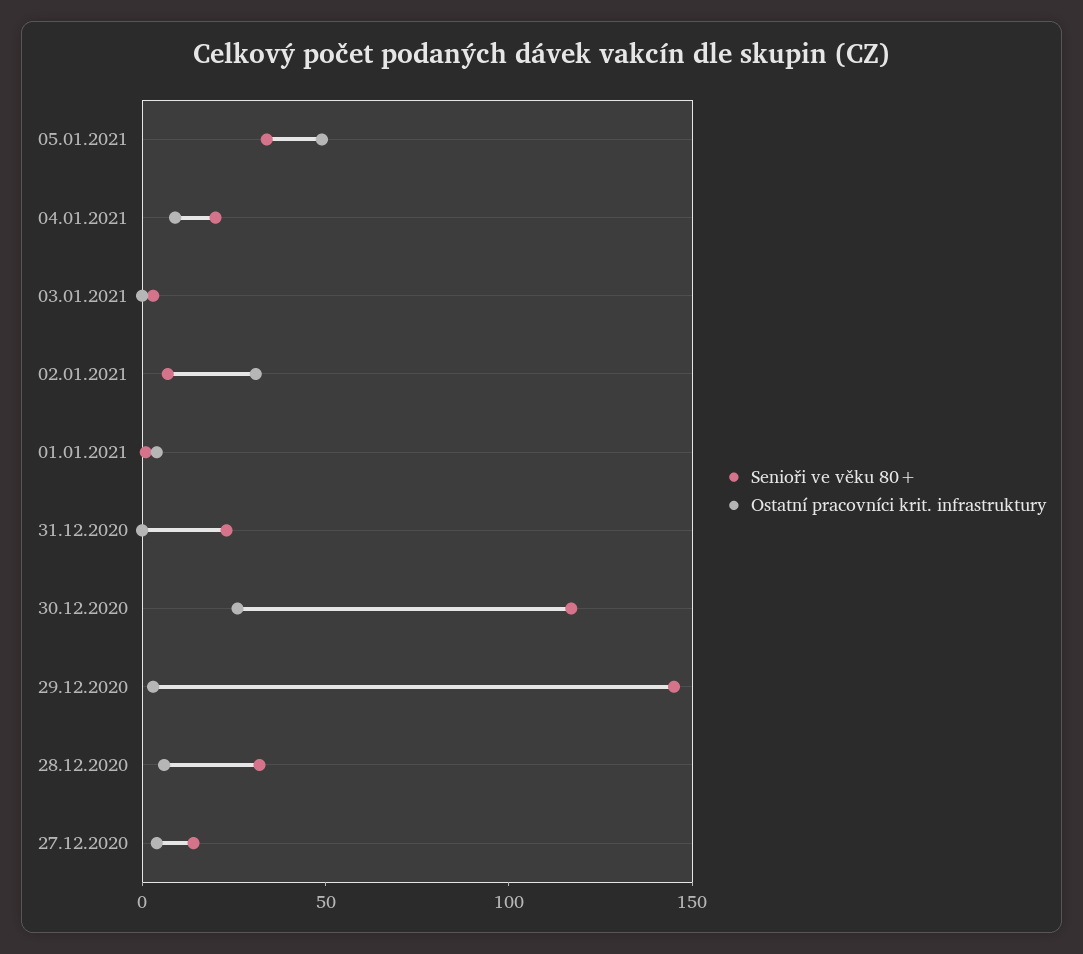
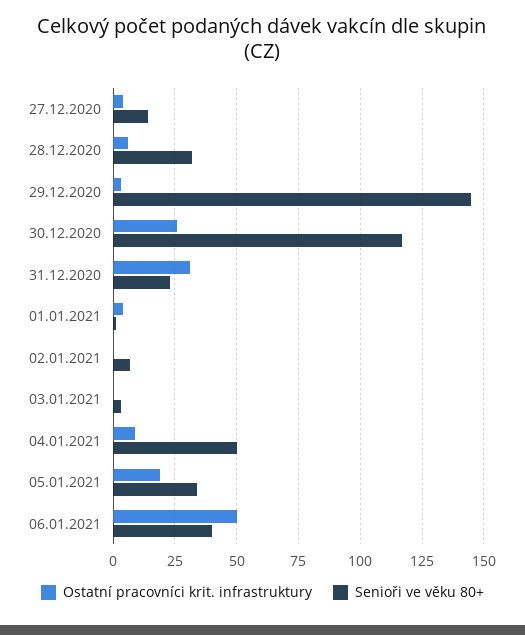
Ostatní pracovníci krit. infrastruktury, 05.01.2021: 50 -> 20
Senioři ve věku 80+, 04.01.2021: 20 -> 50
Ostatní pracovníci krit. infrastruktury, 02.01.2021: 30 -> 0
Ostatní pracovníci krit. infrastruktury, 31.12.2020: 0 -> 30
Ostatní pracovníci krit. infrastruktury, 06.01.2021: none -> 50
Senioři ve věku 80+, 06.01.2021: none -> 40

